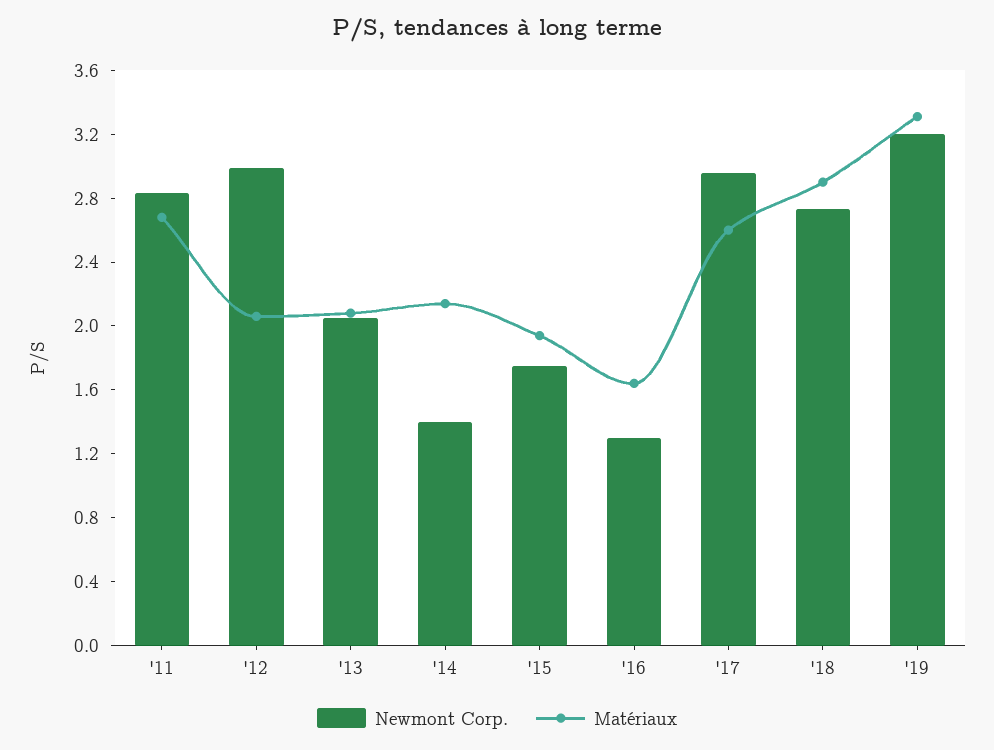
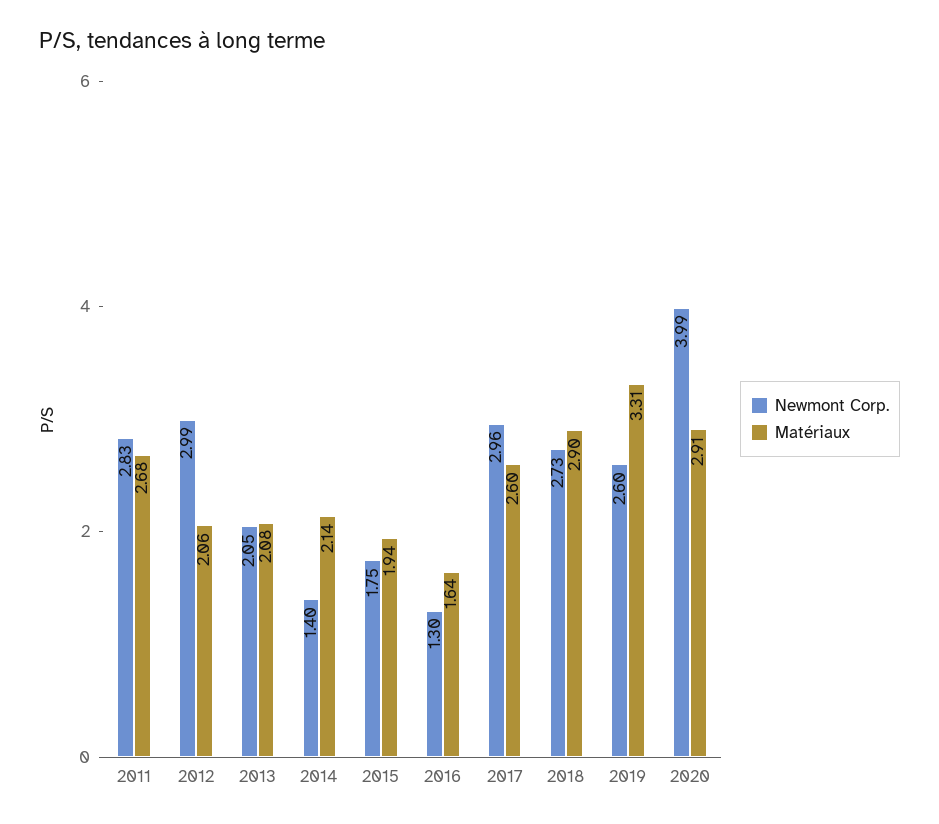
Newmont Corp., '19: 3.2 -> 2.6
Newmont Corp., 2020: none -> 3.99
Matériaux, 2020: none -> 2.91

